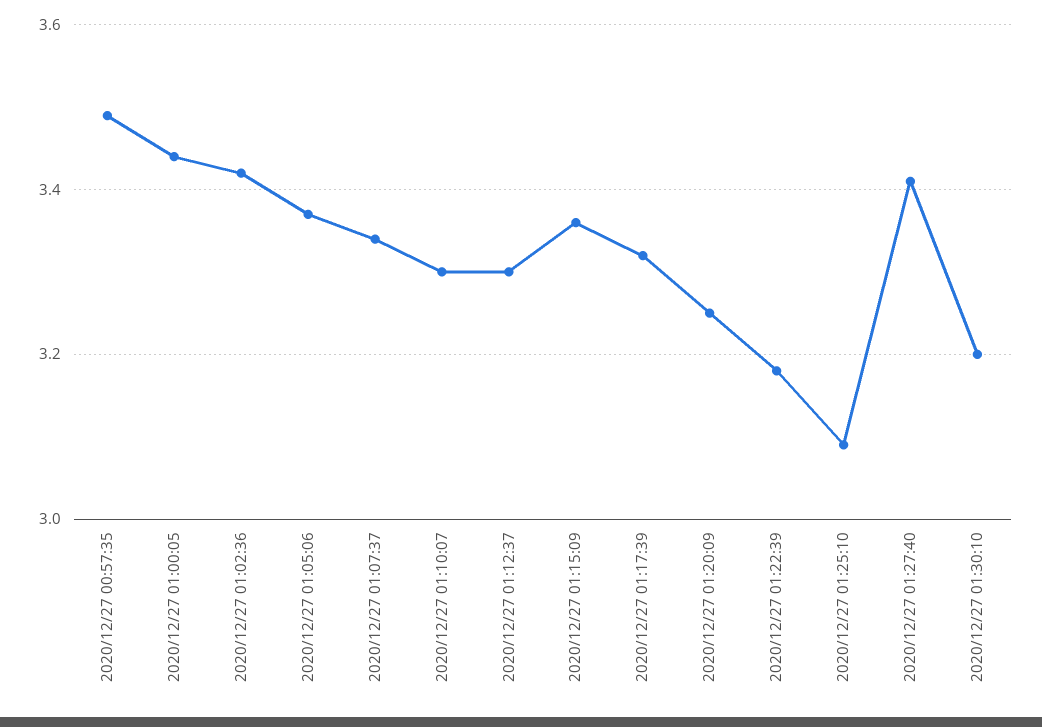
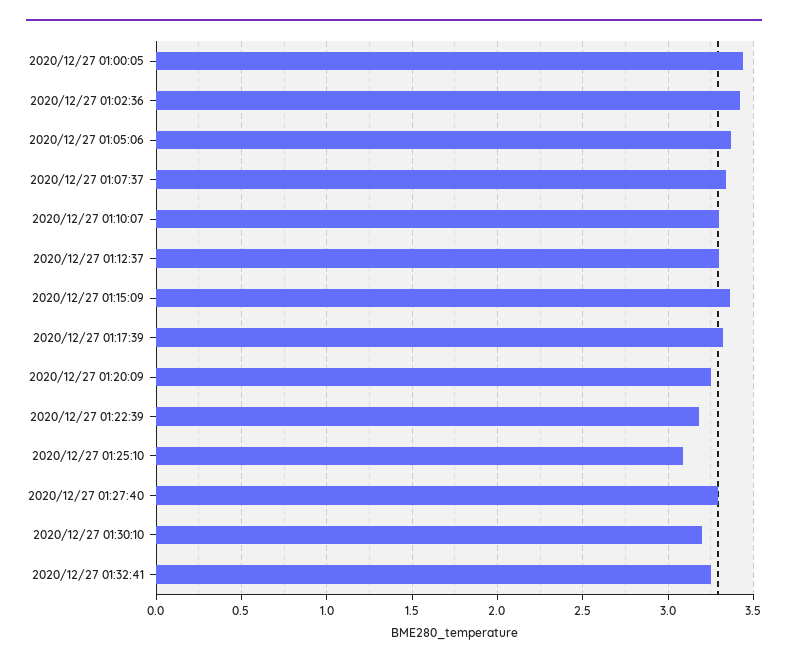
2020/12/27 00:57:35: 3.5 -> none
2020/12/27 01:27:40: 3.4 -> 3.3
2020/12/27 01:32:41: none -> 3.25

